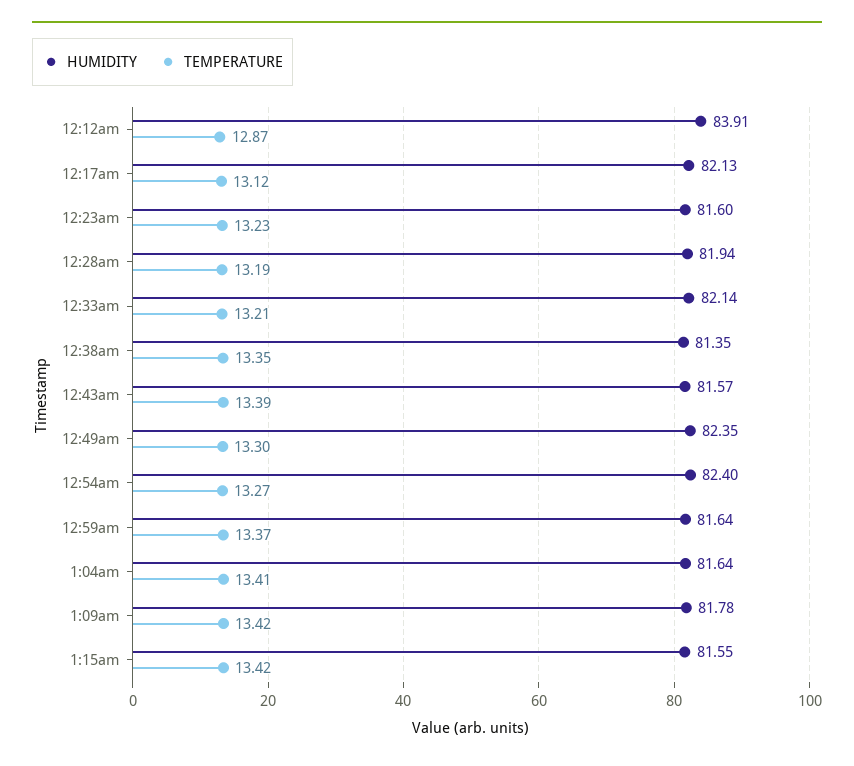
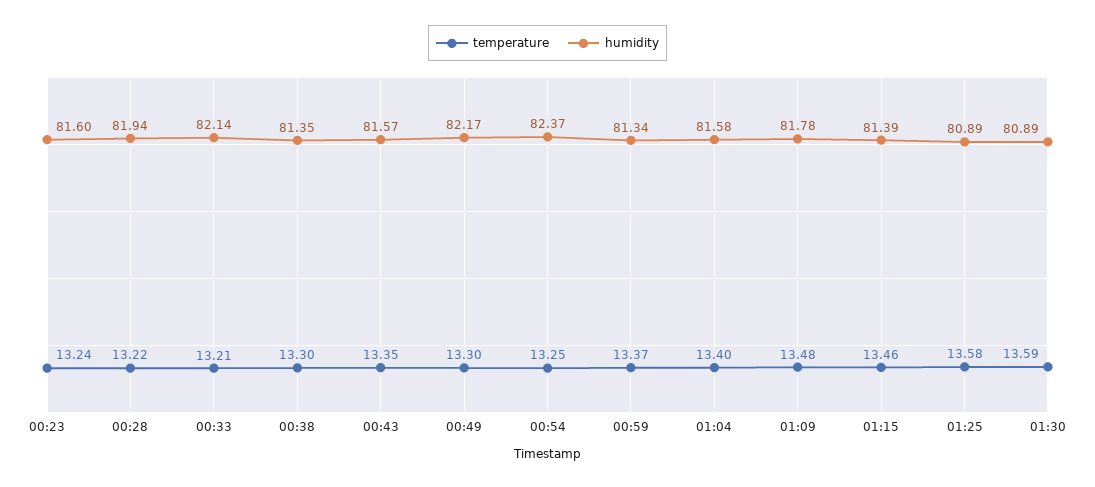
HUMIDITY, 12:12am: 83.91 -> none
TEMPERATURE, 12:12am: 12.87 -> none
HUMIDITY, 12:17am: 82.13 -> none
TEMPERATURE, 12:17am: 13.12 -> none
TEMPERATURE, 12:23am: 13.23 -> 13.24
TEMPERATURE, 12:28am: 13.19 -> 13.22
TEMPERATURE, 12:38am: 13.35 -> 13.3
TEMPERATURE, 12:43am: 13.39 -> 13.35
HUMIDITY, 12:49am: 82.35 -> 82.17
HUMIDITY, 12:54am: 82.4 -> 82.37
TEMPERATURE, 12:54am: 13.27 -> 13.25
HUMIDITY, 12:59am: 81.64 -> 81.34
HUMIDITY, 1:04am: 81.64 -> 81.58
TEMPERATURE, 1:04am: 13.41 -> 13.4
TEMPERATURE, 1:09am: 13.42 -> 13.48
HUMIDITY, 1:15am: 81.55 -> 81.39
TEMPERATURE, 1:15am: 13.42 -> 13.46
TEMPERATURE, 01:25: none -> 13.58
HUMIDITY, 01:25: none -> 80.89
TEMPERATURE, 01:30: none -> 13.59
HUMIDITY, 01:30: none -> 80.89

